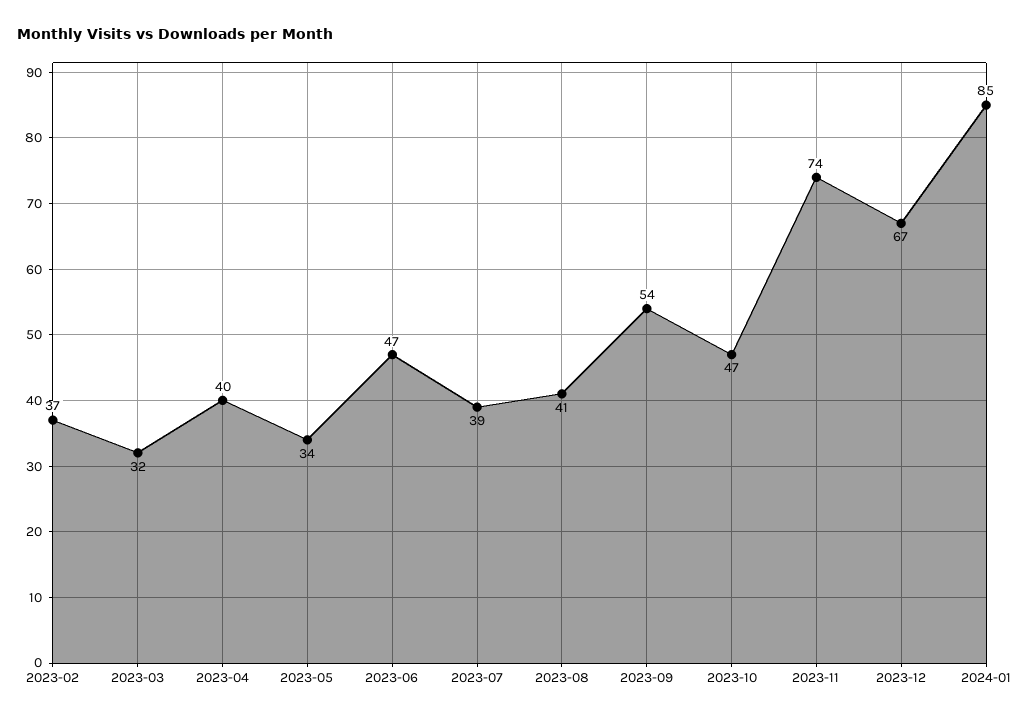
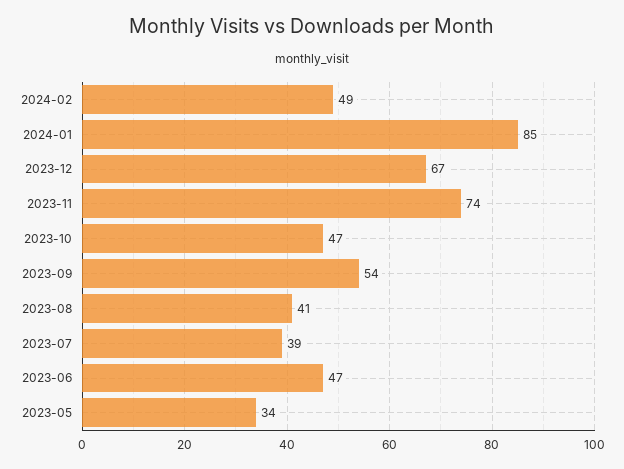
2023-02: 37 -> none
2023-03: 32 -> none
2023-04: 40 -> none
2024-02: none -> 49

